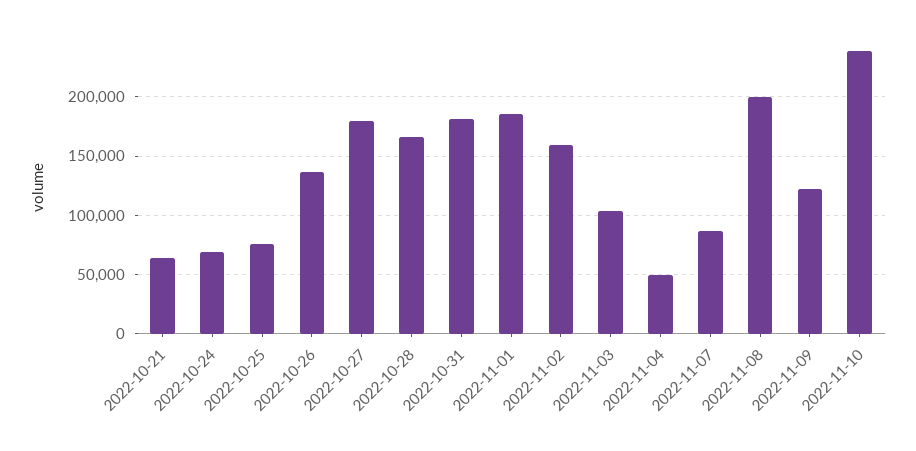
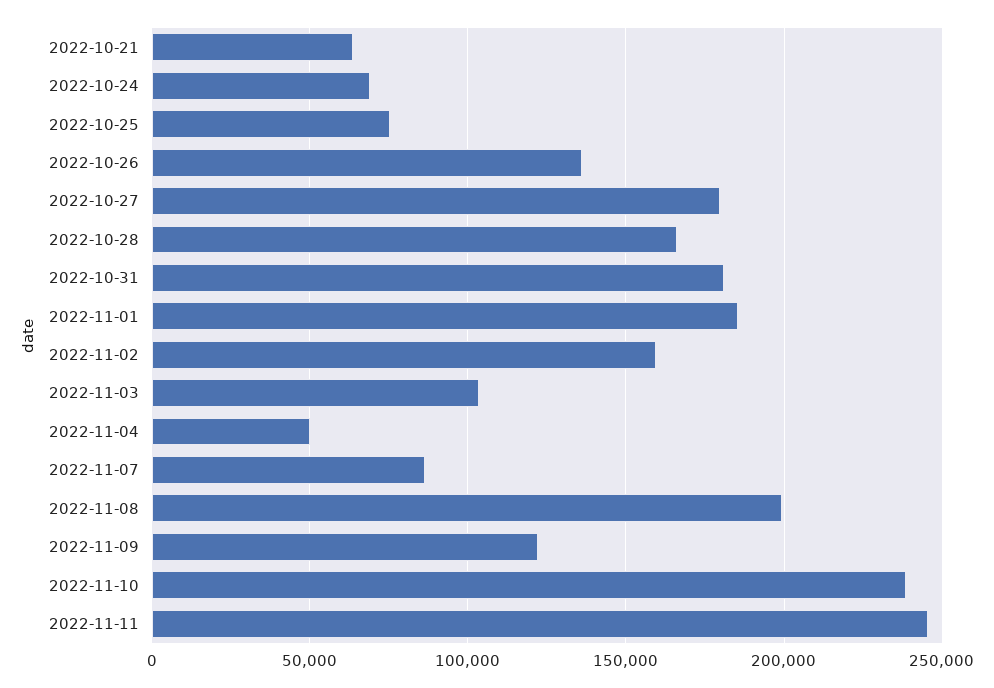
2022-11-11: none -> 245000

